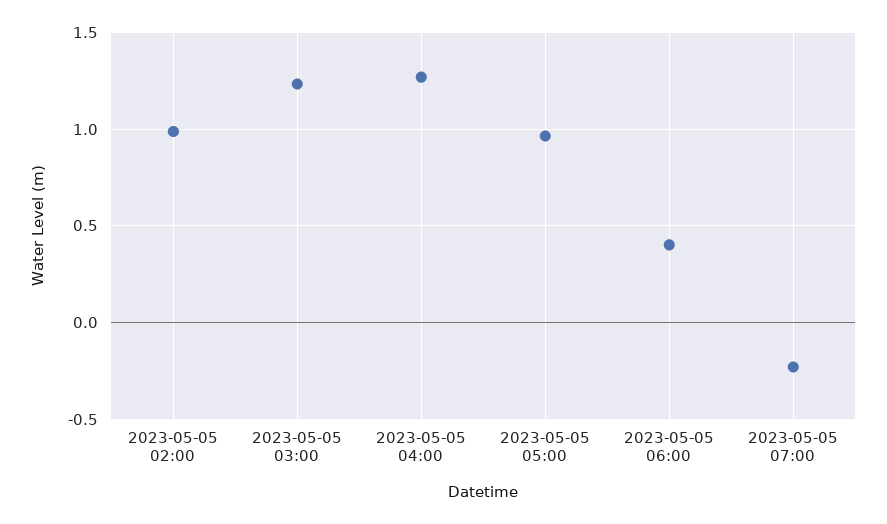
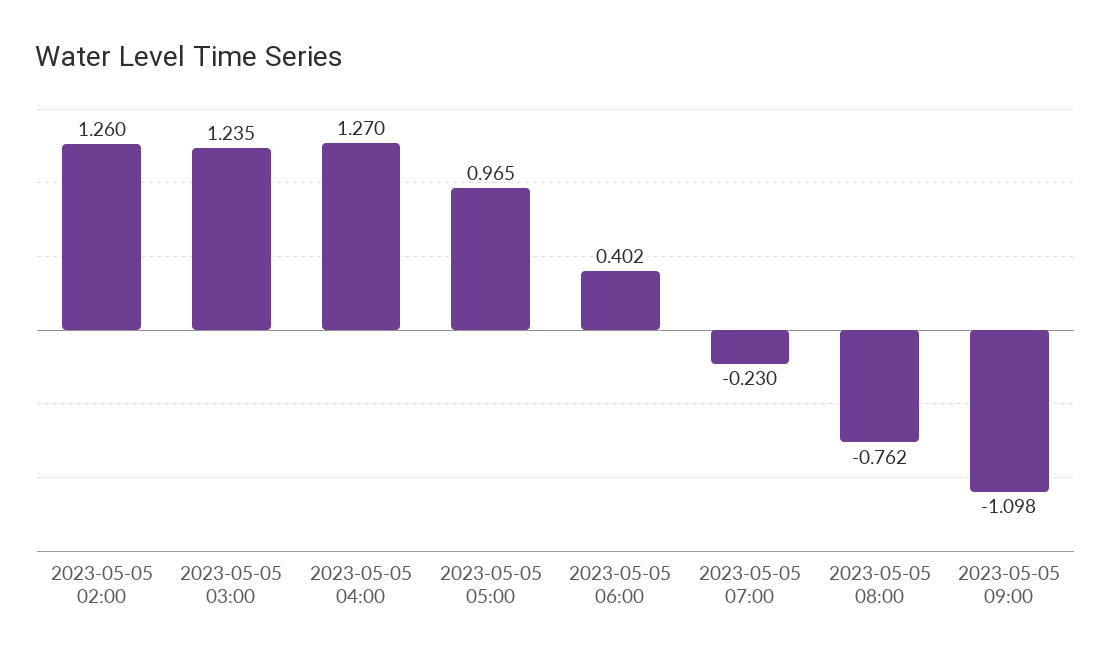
2023-05-05 02:00: 1 -> 1.26
2023-05-05 08:00: none -> -0.762
2023-05-05 09:00: none -> -1.098

